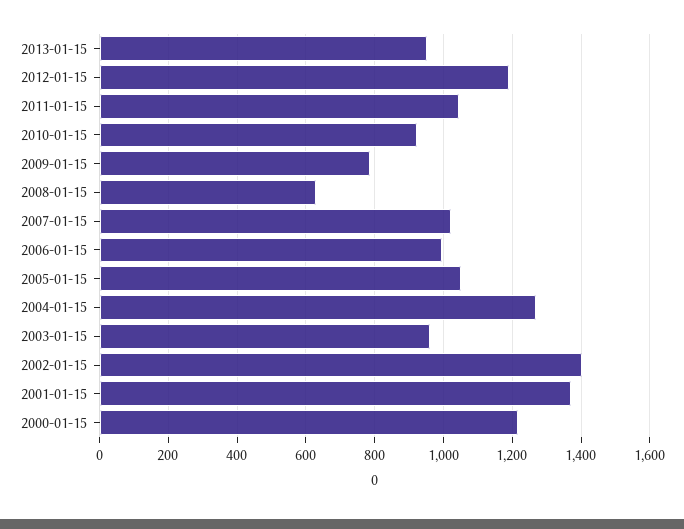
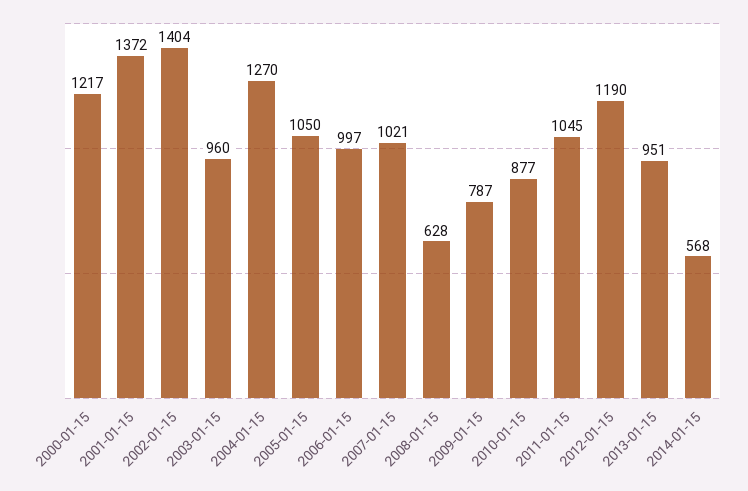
2010-01-15: 920 -> 877
2014-01-15: none -> 568

